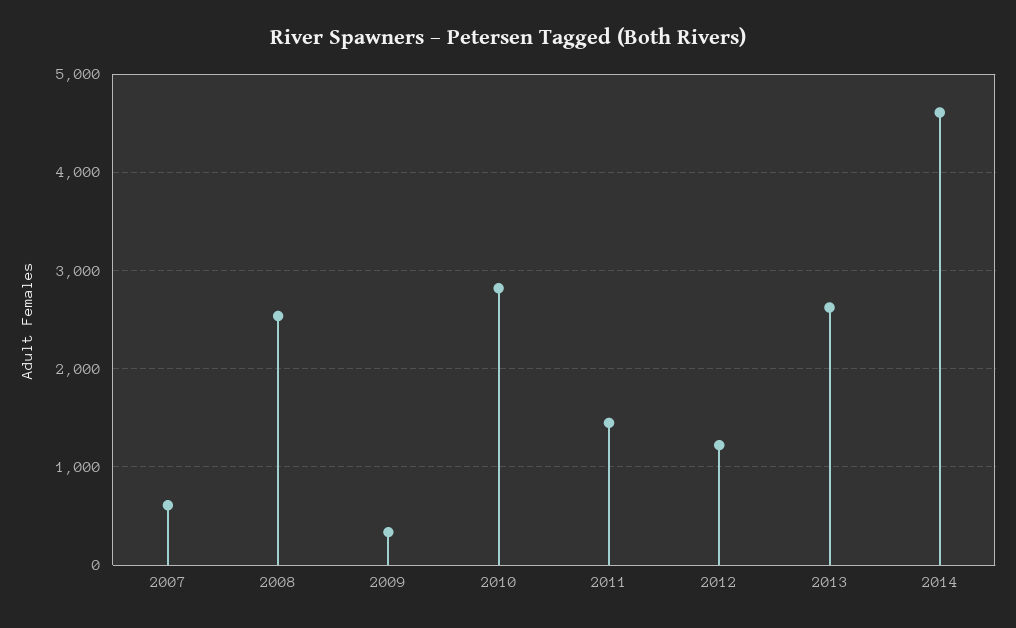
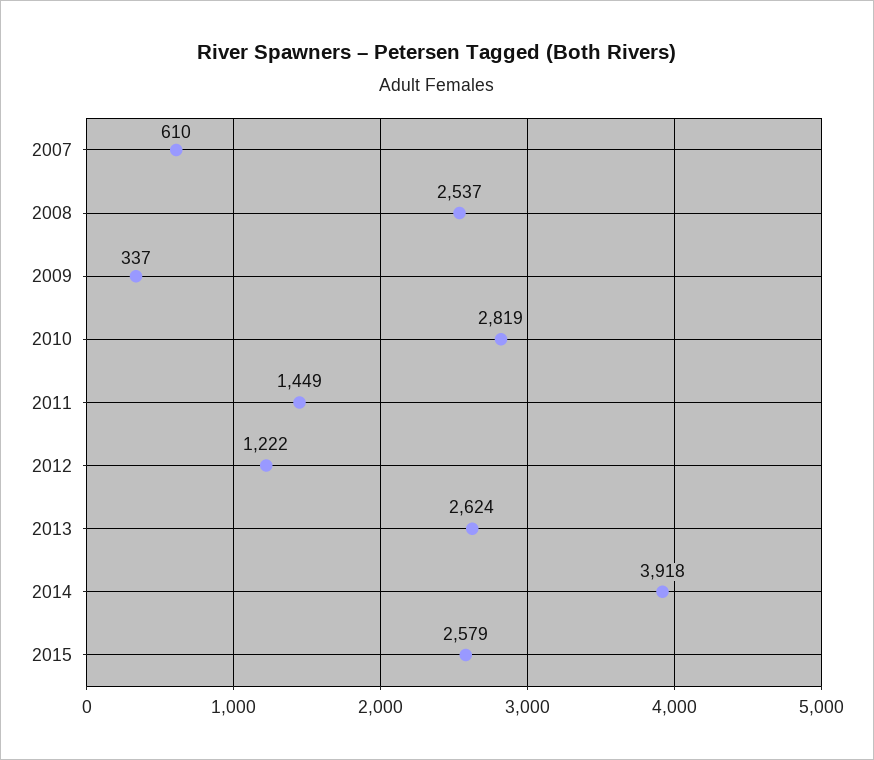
2014: 4600 -> 3918
2015: none -> 2579

